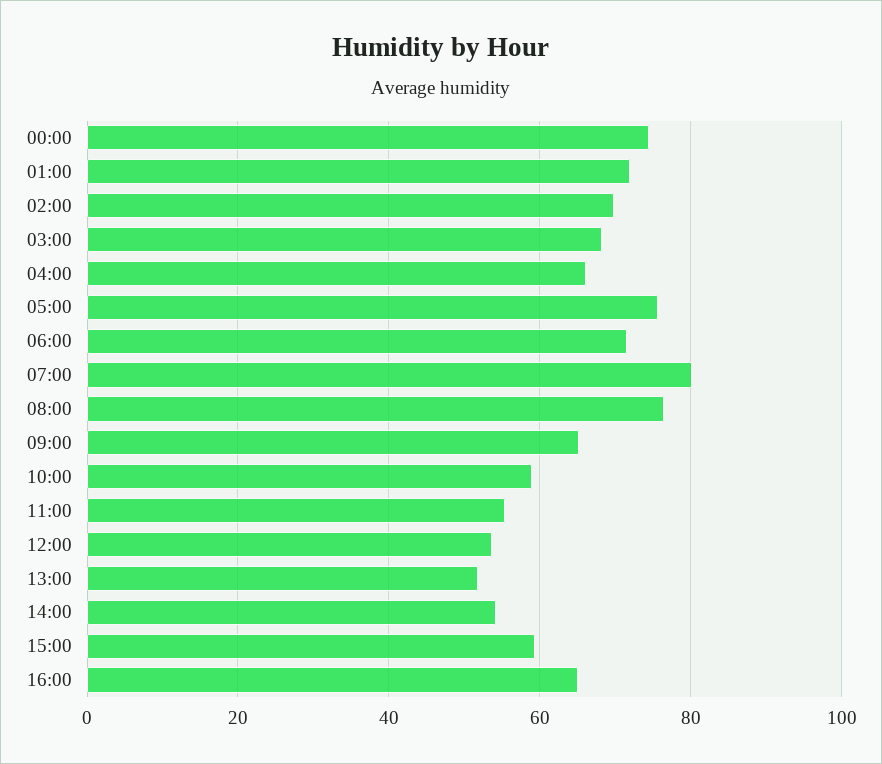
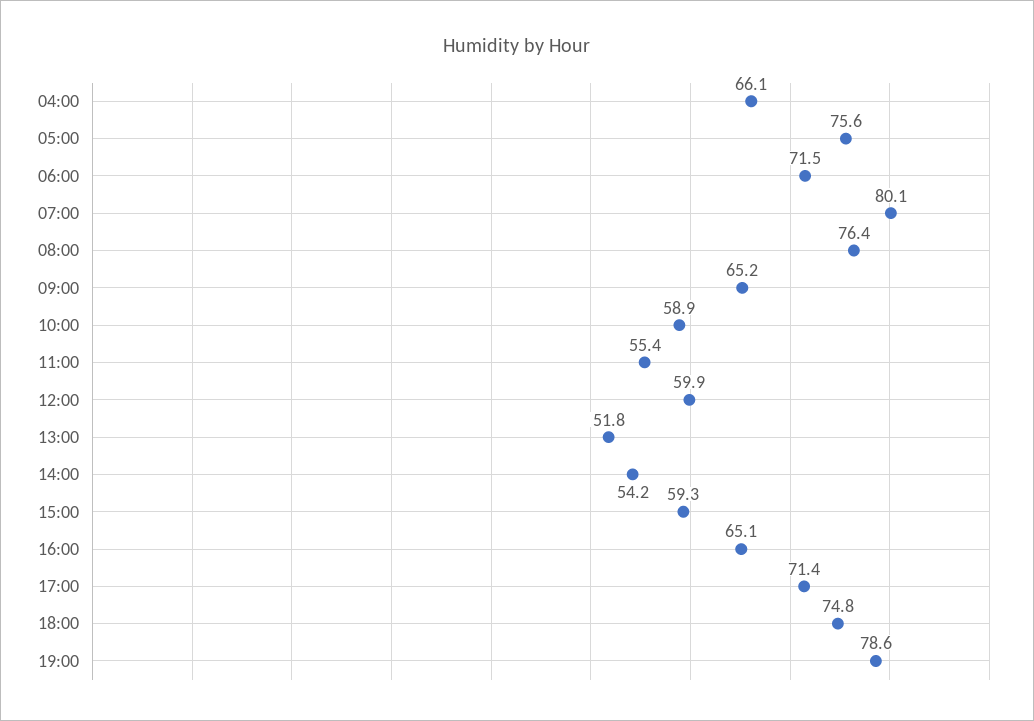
00:00: 74 -> none
01:00: 72 -> none
02:00: 70 -> none
03:00: 68 -> none
12:00: 54 -> 59.9
17:00: none -> 71.4
18:00: none -> 74.8
19:00: none -> 78.6

